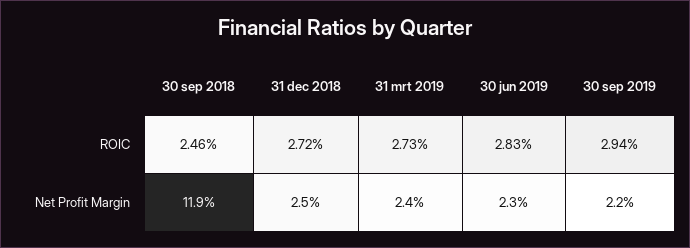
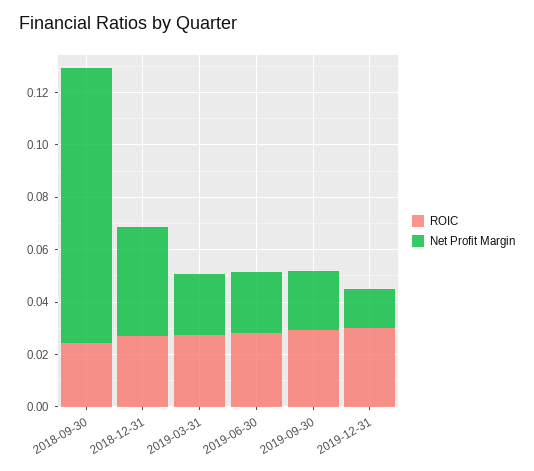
Net Profit Margin, 30 sep 2018: 0.119 -> 0.105
Net Profit Margin, 31 dec 2018: 0.025 -> 0.04
ROIC, 2019-12-31: none -> 0.03
Net Profit Margin, 2019-12-31: none -> 0.015

